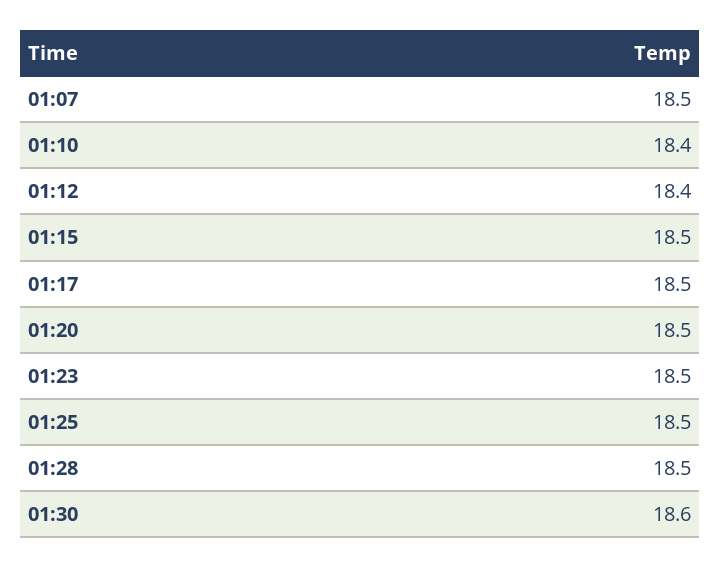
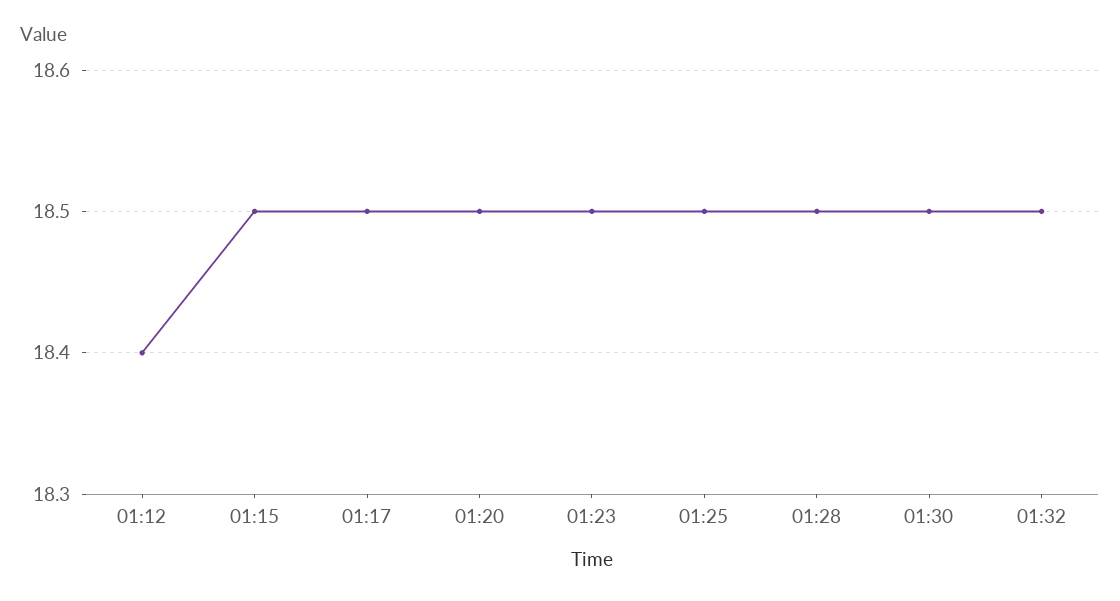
01:07: 18.5 -> none
01:10: 18.4 -> none
01:30: 18.6 -> 18.5
01:32: none -> 18.5

